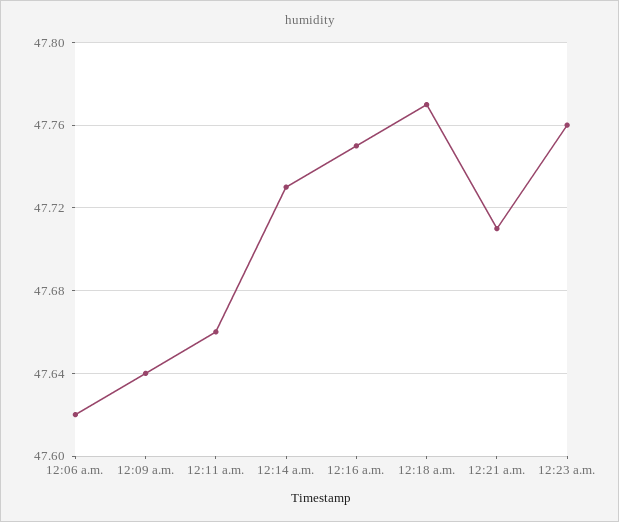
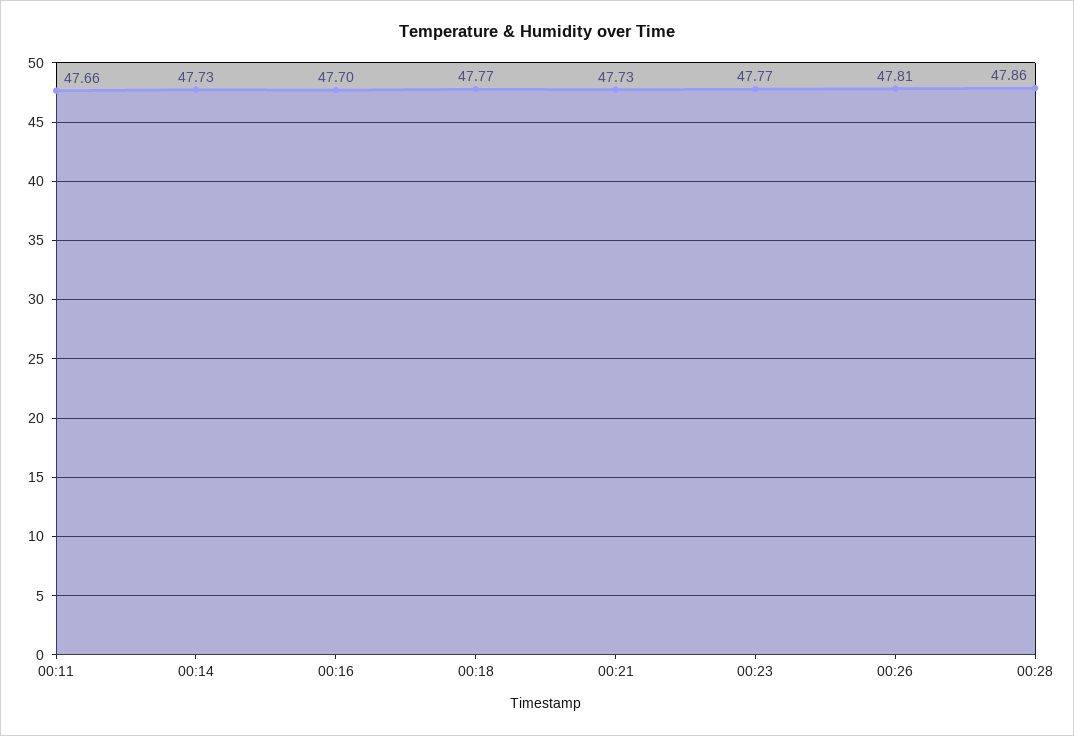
12:06 a.m.: 47.62 -> none
12:09 a.m.: 47.64 -> none
12:16 a.m.: 47.75 -> 47.7
12:21 a.m.: 47.71 -> 47.73
12:23 a.m.: 47.76 -> 47.77
00:26: none -> 47.81
00:28: none -> 47.86

